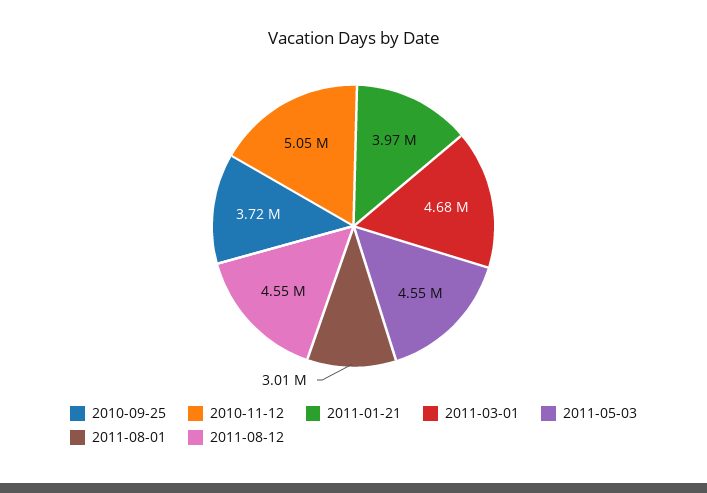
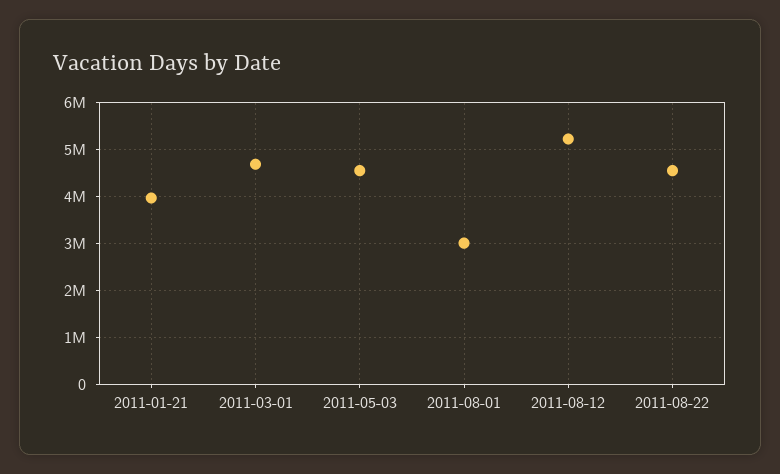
2010-09-25: 3720000 -> none
2010-11-12: 5050000 -> none
2011-08-12: 4550000 -> 5200000
2011-08-22: none -> 4600000

